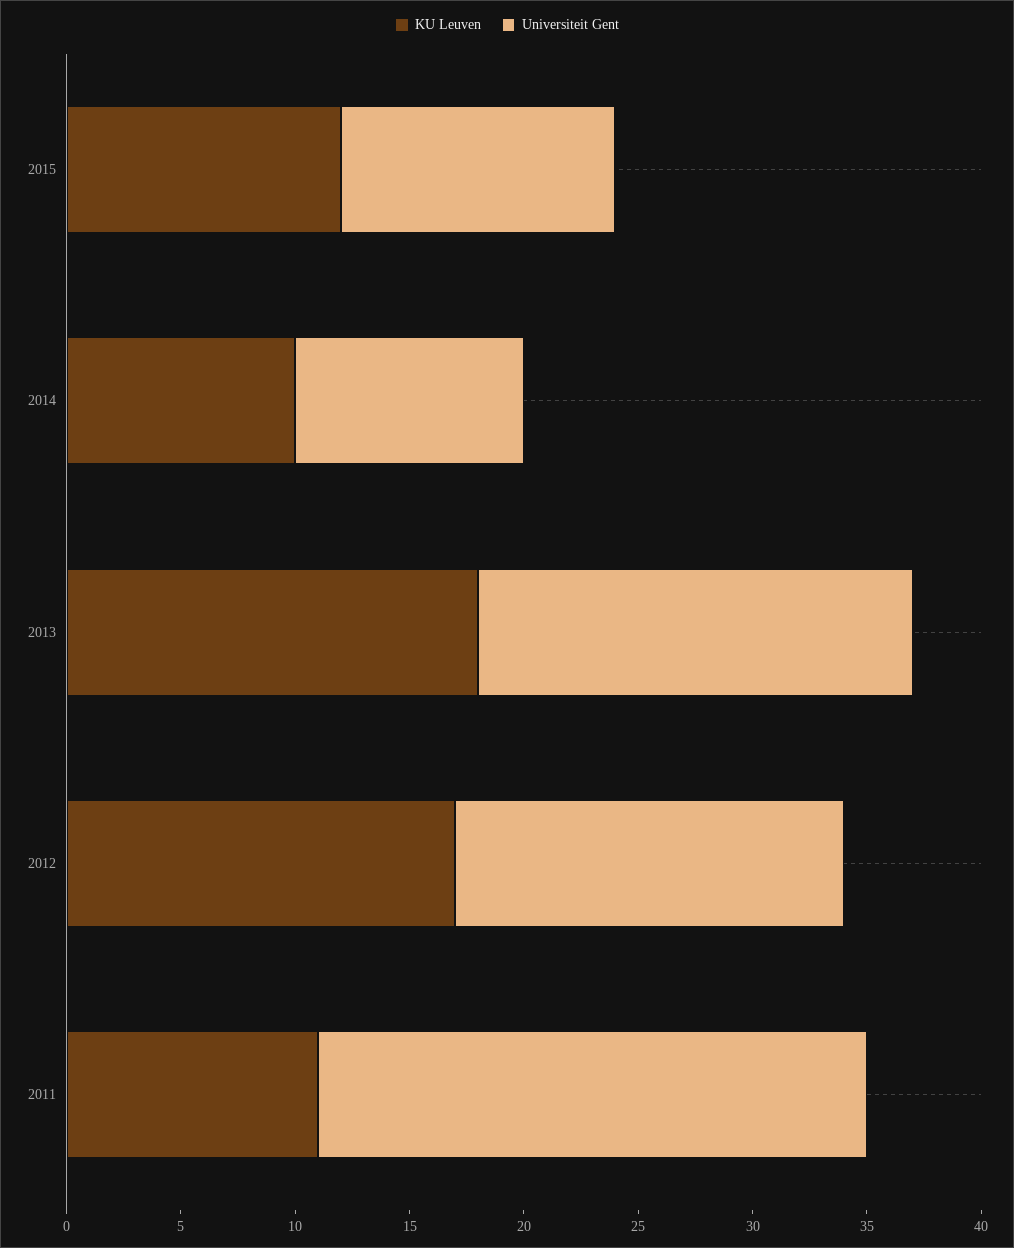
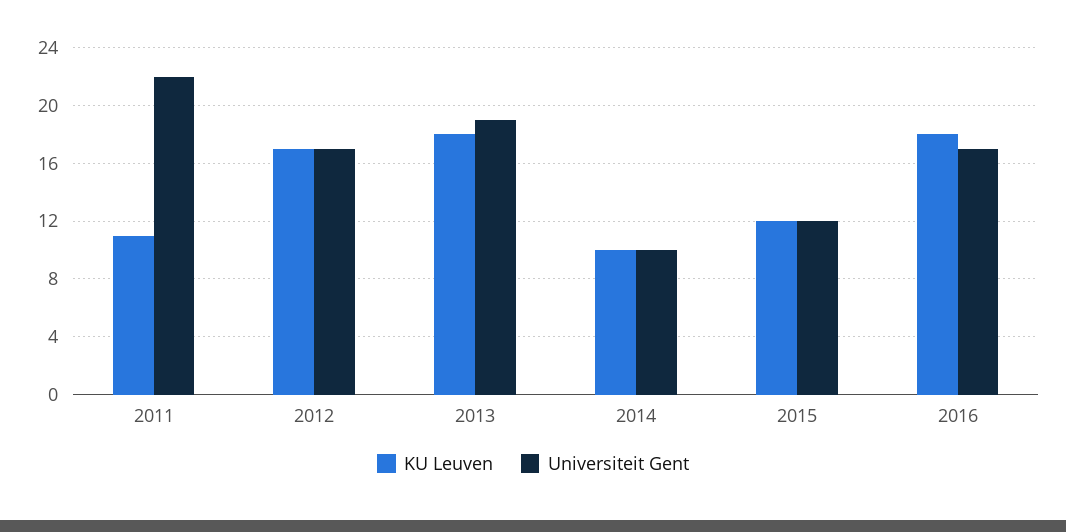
Universiteit Gent, 2011: 24 -> 22
KU Leuven, 2016: none -> 18
Universiteit Gent, 2016: none -> 17

